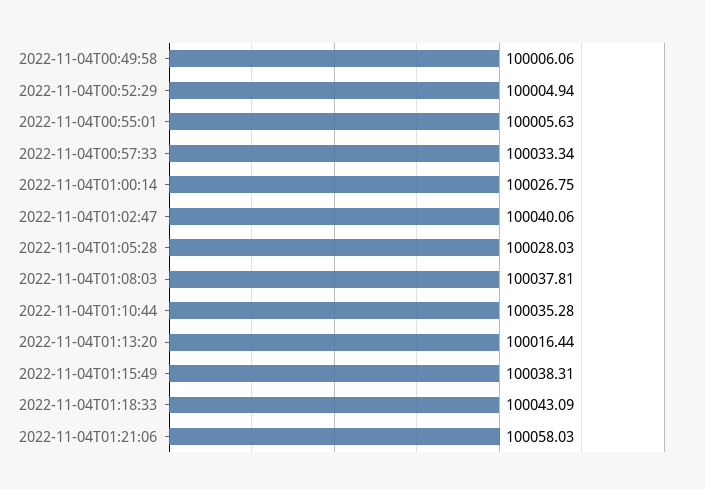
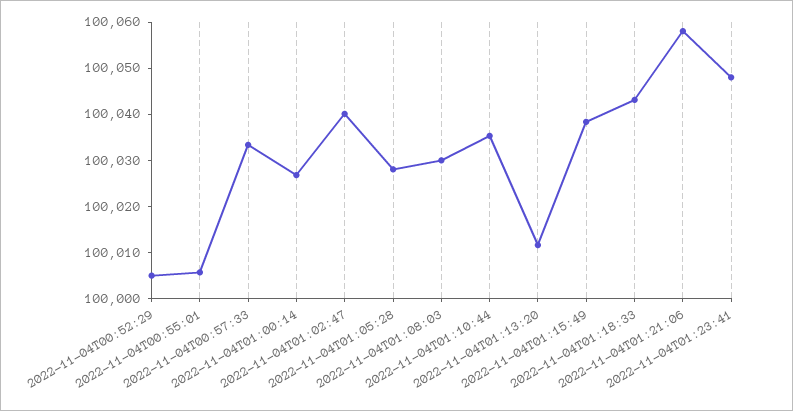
2022-11-04T00:49:58: 100006.06 -> none
2022-11-04T01:08:03: 100037.81 -> 100030
2022-11-04T01:13:20: 100016.44 -> 100012
2022-11-04T01:23:41: none -> 100048

